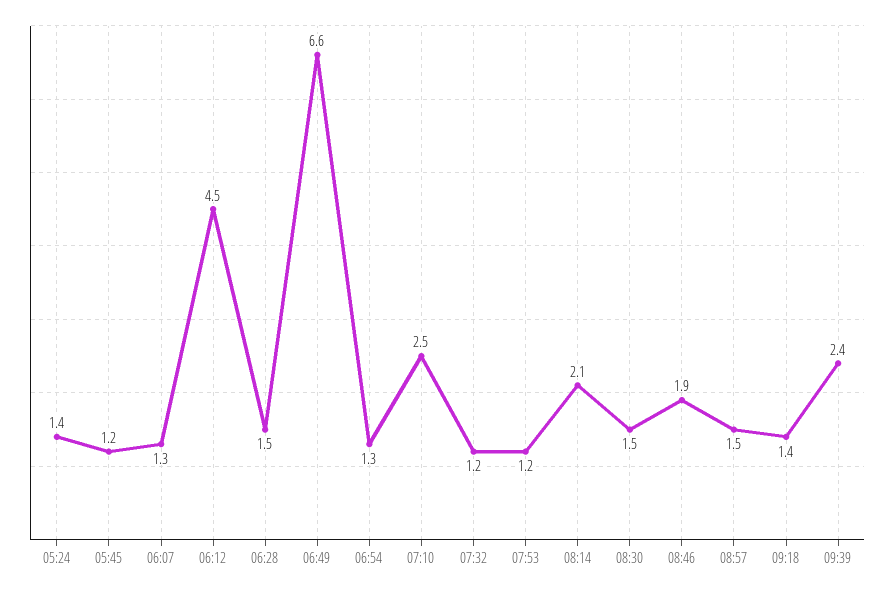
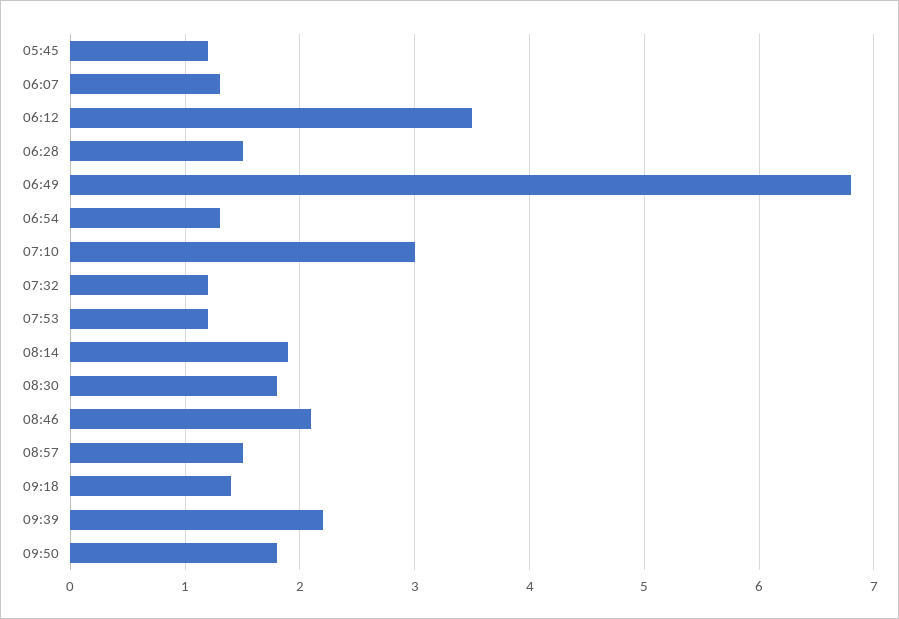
05:24: 1.4 -> none
06:12: 4.5 -> 3.5
06:49: 6.6 -> 6.8
07:10: 2.5 -> 3
08:14: 2.1 -> 1.9
08:30: 1.5 -> 1.8
08:46: 1.9 -> 2.1
09:39: 2.4 -> 2.2
09:50: none -> 1.8

